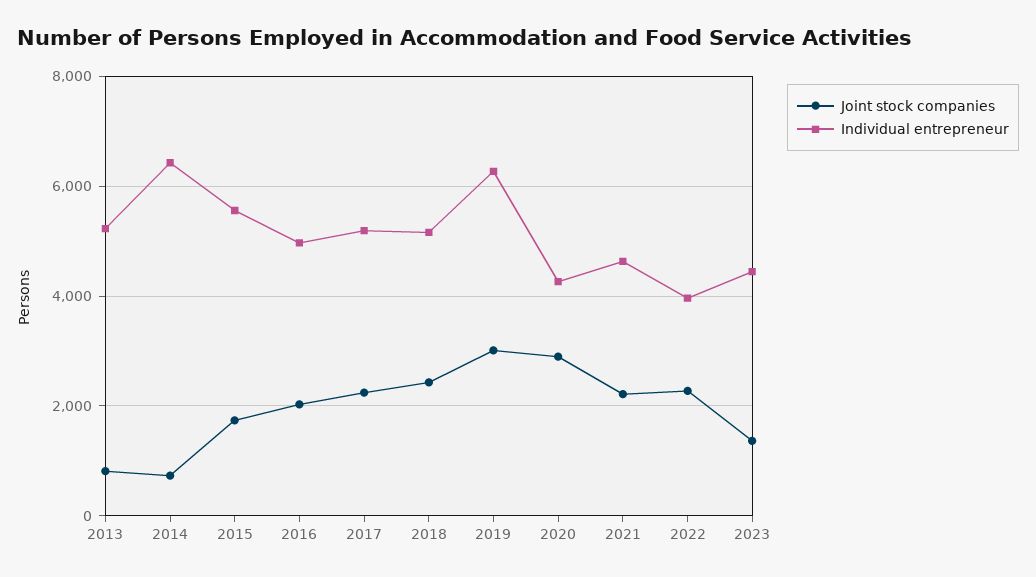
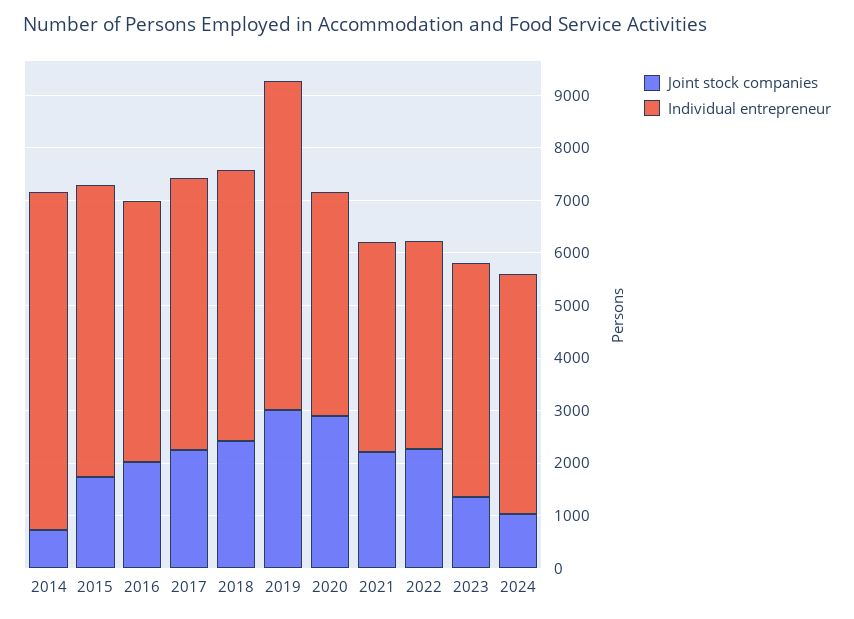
Joint stock companies, 2013: 800 -> none
Individual entrepreneur, 2013: 5200 -> none
Individual entrepreneur, 2021: 4600 -> 4000
Joint stock companies, 2024: none -> 1000
Individual entrepreneur, 2024: none -> 4600

